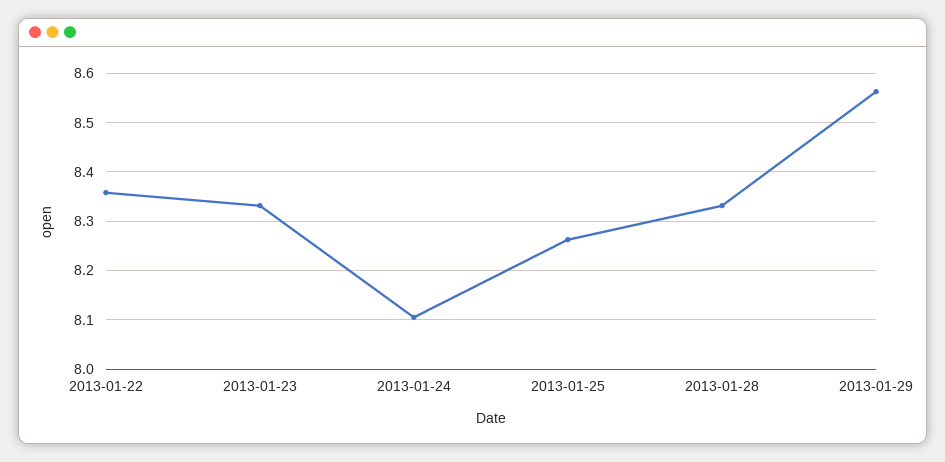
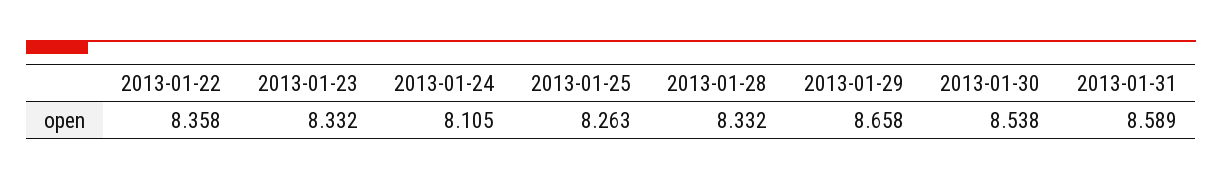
2013-01-29: 8.56 -> 8.658
2013-01-30: none -> 8.538
2013-01-31: none -> 8.589

